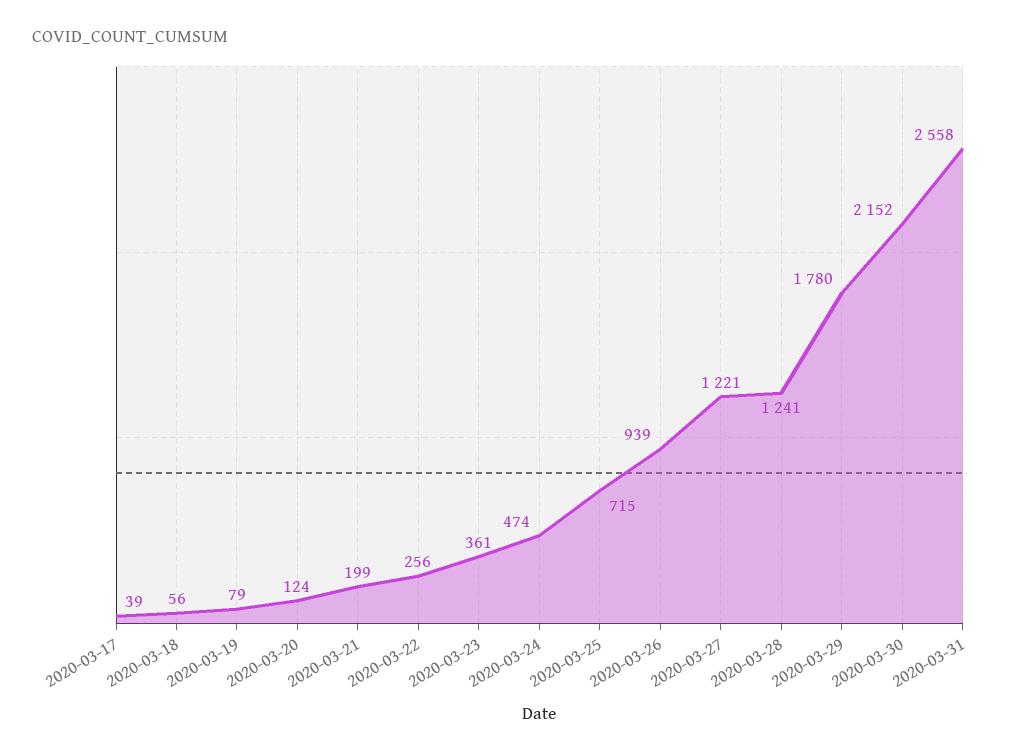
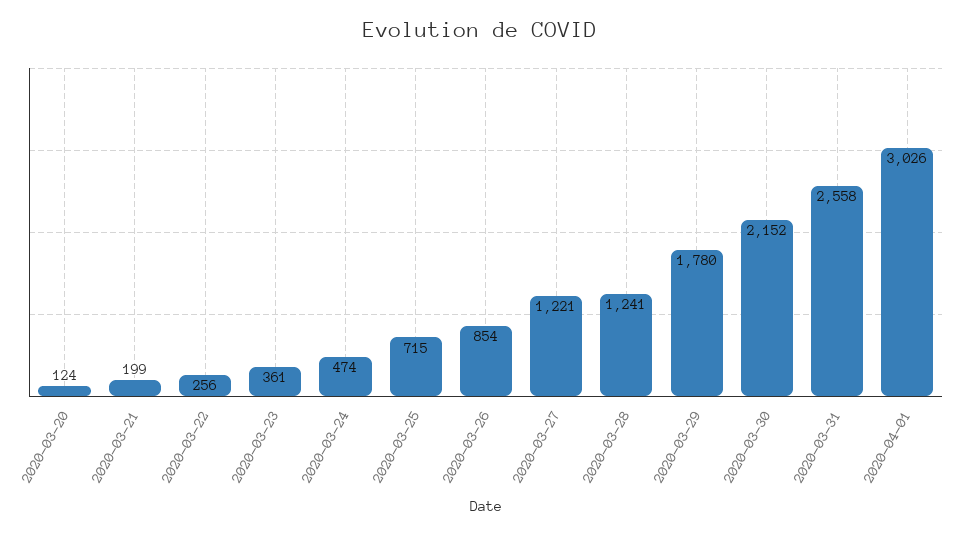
2020-03-17: 39 -> none
2020-03-18: 56 -> none
2020-03-19: 79 -> none
2020-03-26: 939 -> 854
2020-04-01: none -> 3026

